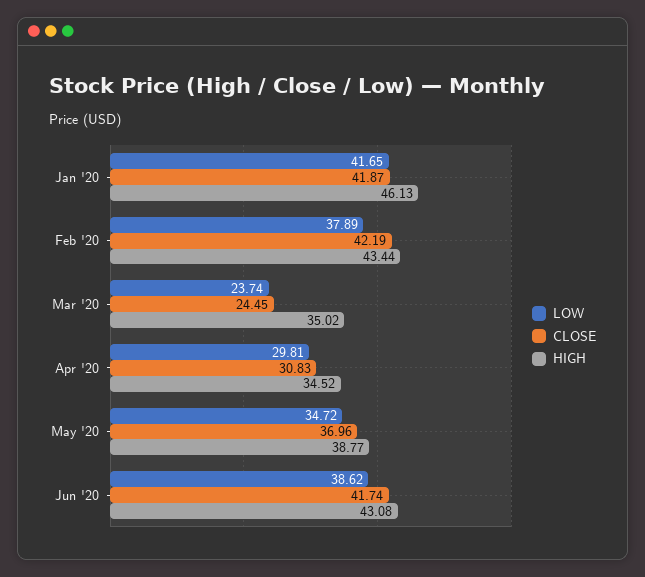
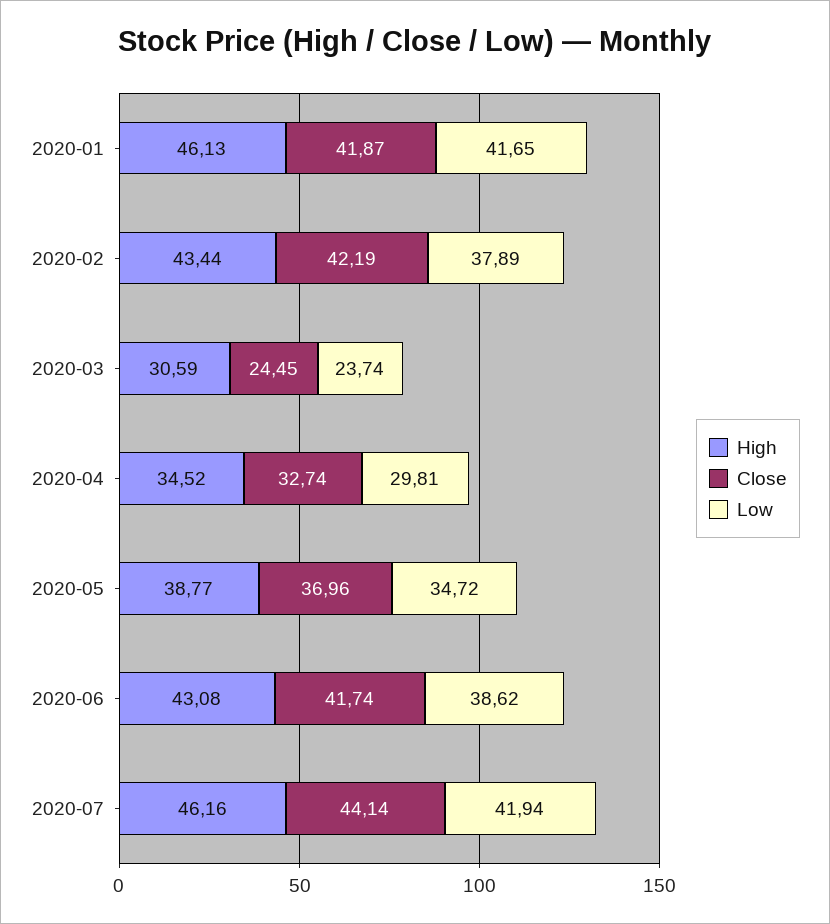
HIGH, Mar '20: 35.02 -> 30.59
CLOSE, Apr '20: 30.83 -> 32.74
HIGH, 2020-07: none -> 46.16
CLOSE, 2020-07: none -> 44.14
LOW, 2020-07: none -> 41.94

